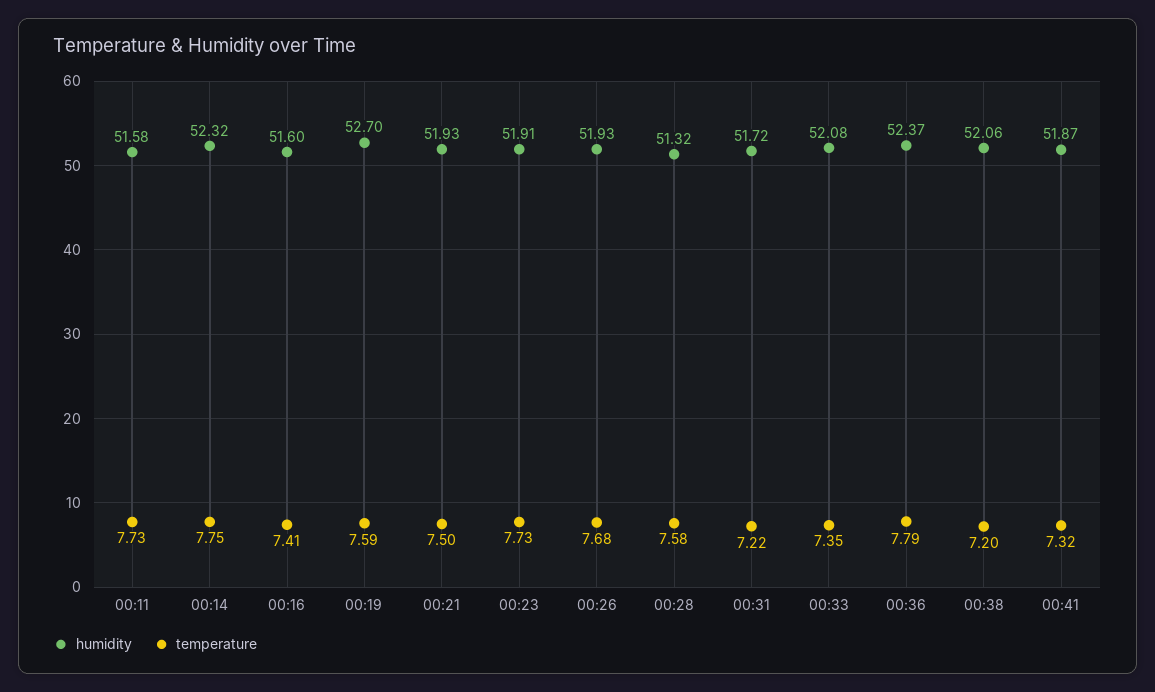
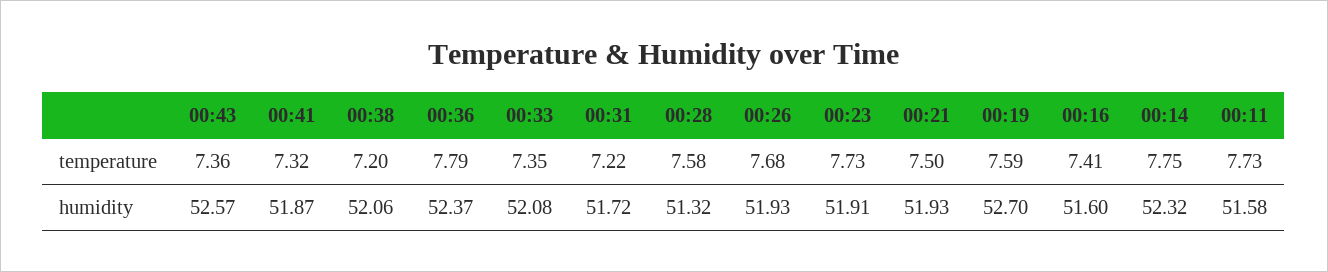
temperature, 00:43: none -> 7.36
humidity, 00:43: none -> 52.57

